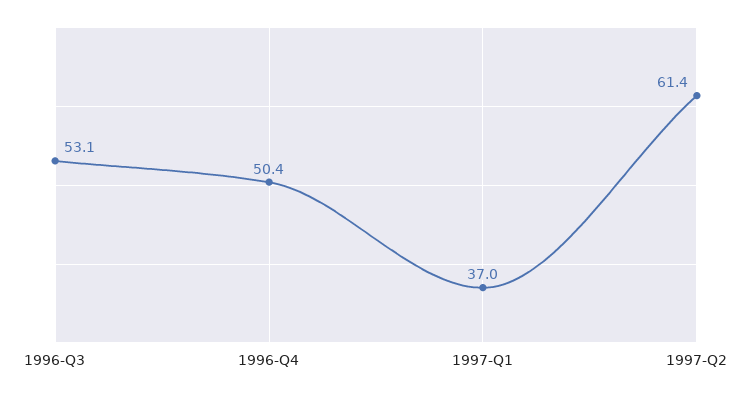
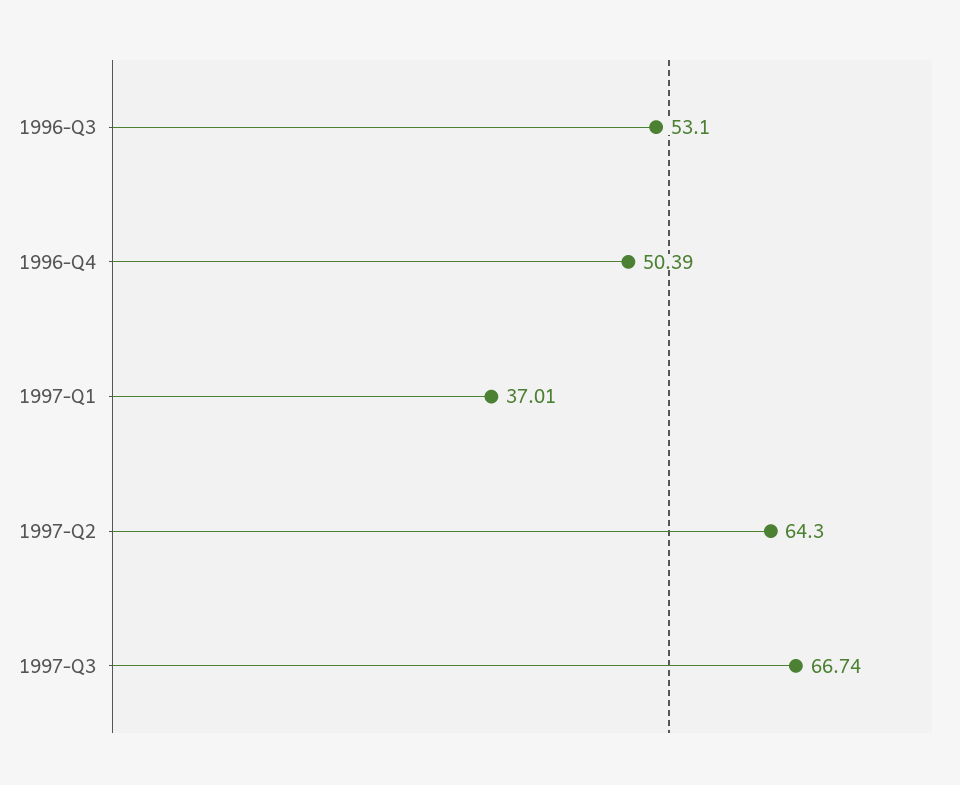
1997-Q2: 61.4 -> 64.3
1997-Q3: none -> 66.74

